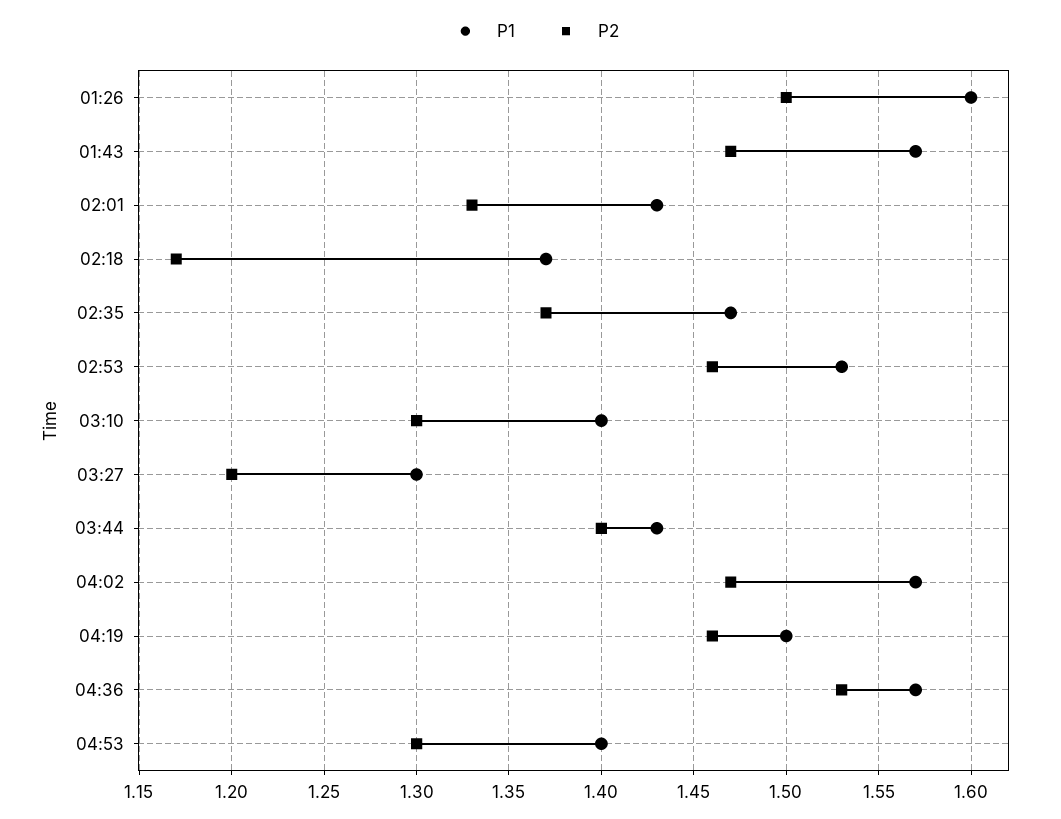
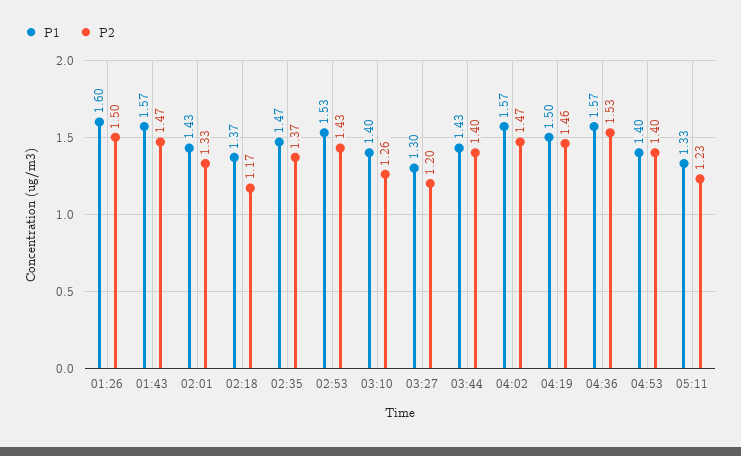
P2, 02:53: 1.46 -> 1.43
P2, 03:10: 1.3 -> 1.26
P2, 04:53: 1.3 -> 1.4
P1, 05:11: none -> 1.33
P2, 05:11: none -> 1.23

